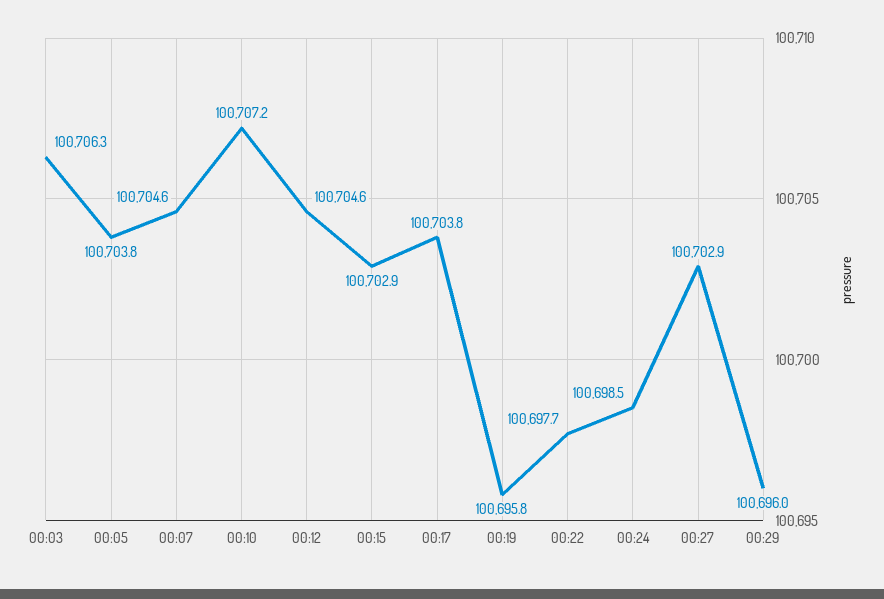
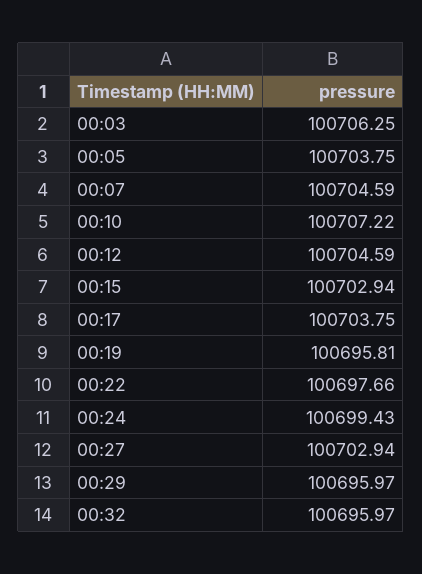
00:24: 100698.5 -> 100699.43
00:32: none -> 100695.97

